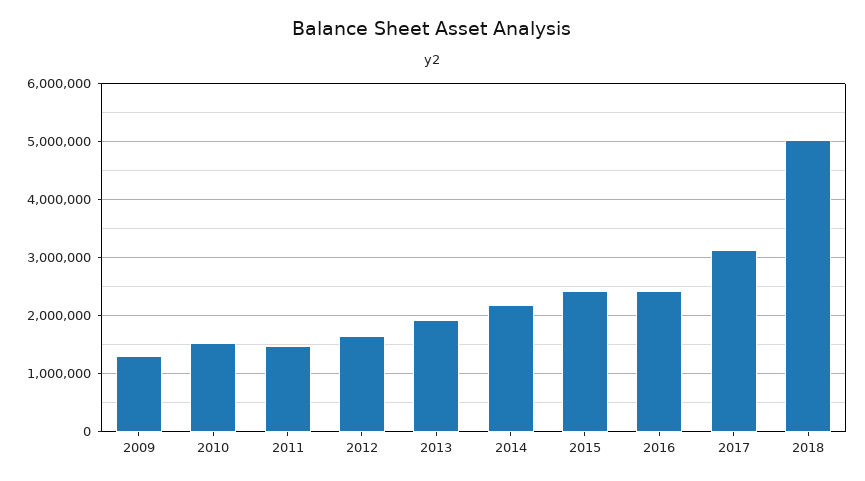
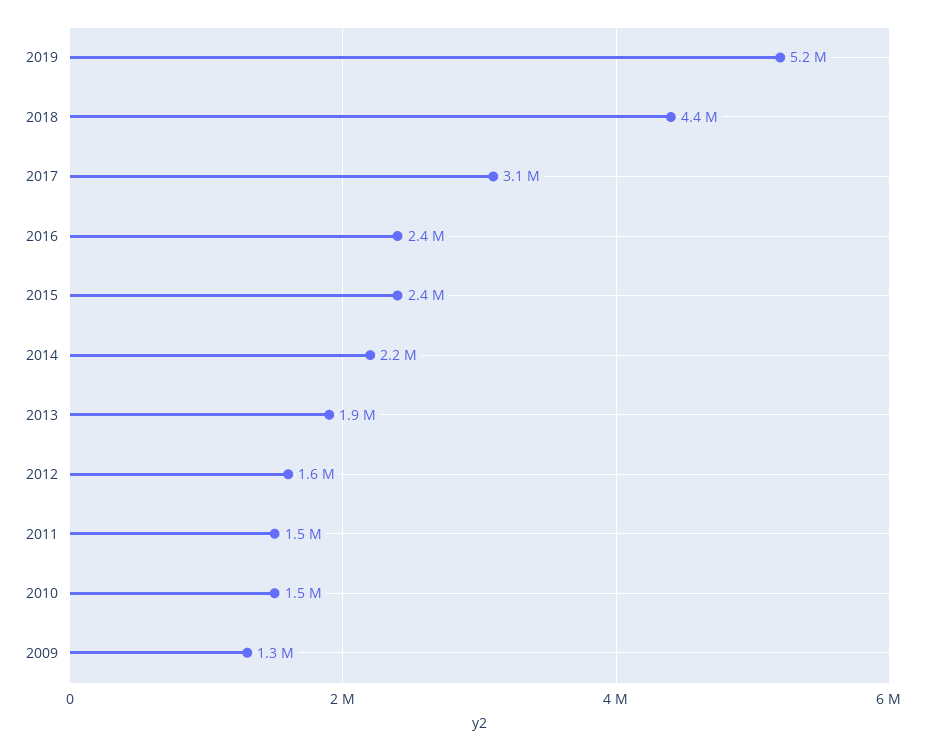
2018: 5000000 -> 4400000
2019: none -> 5200000

